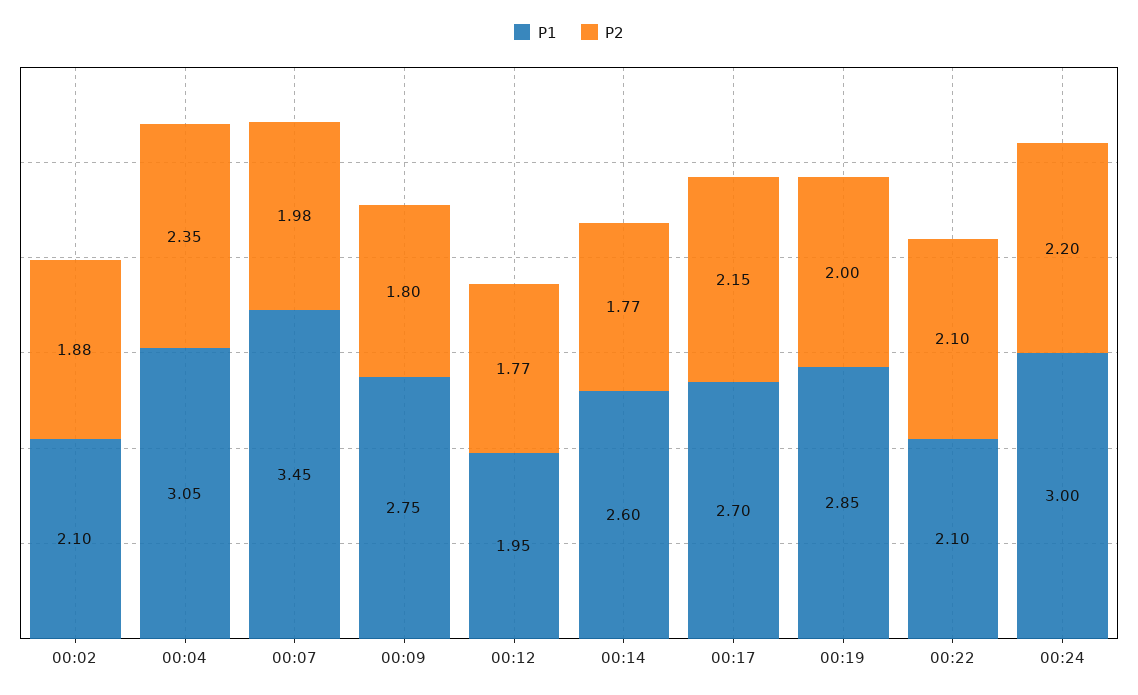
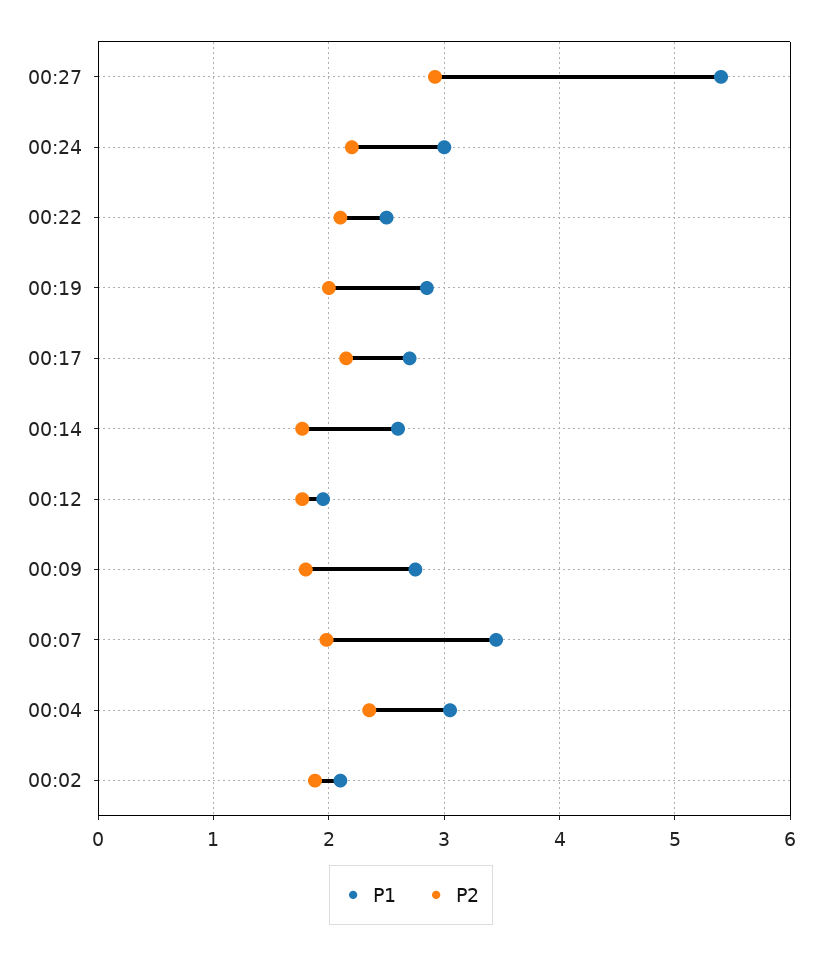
P1, 00:22: 2.1 -> 2.5
P1, 00:27: none -> 5.4
P2, 00:27: none -> 2.9

